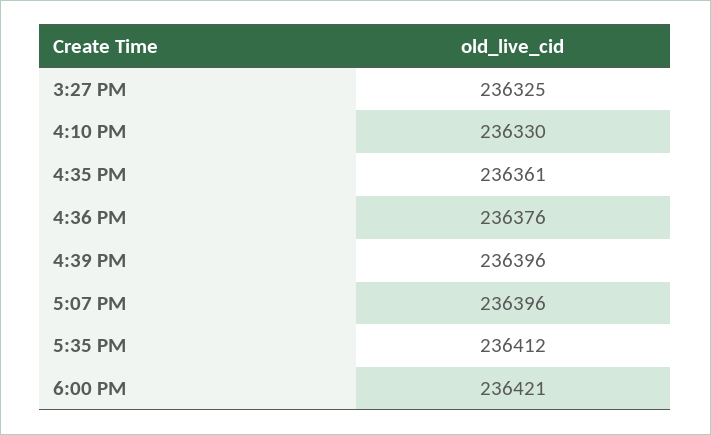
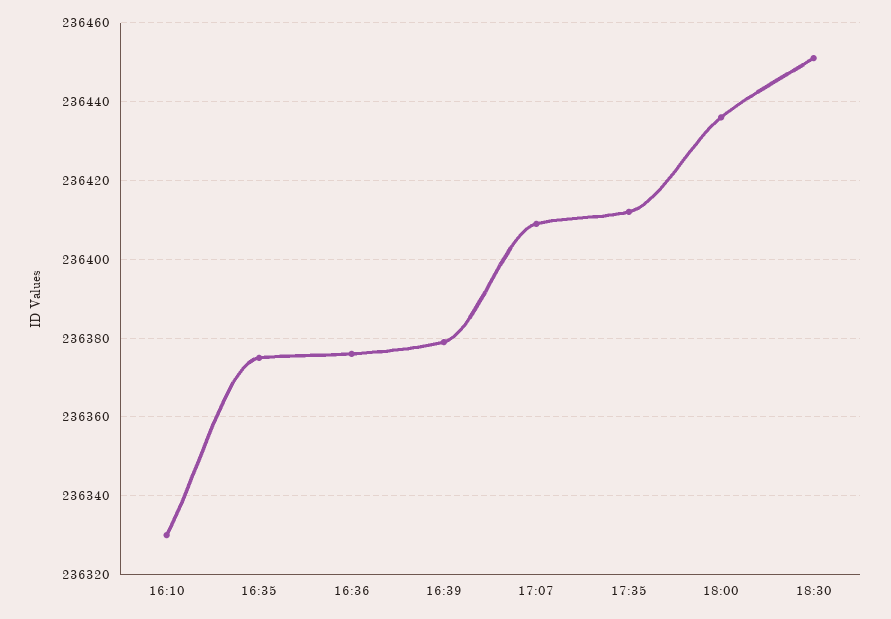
3:27 PM: 236325 -> none
4:35 PM: 236361 -> 236375
4:39 PM: 236396 -> 236380
5:07 PM: 236396 -> 236410
6:00 PM: 236421 -> 236435
18:30: none -> 236450

